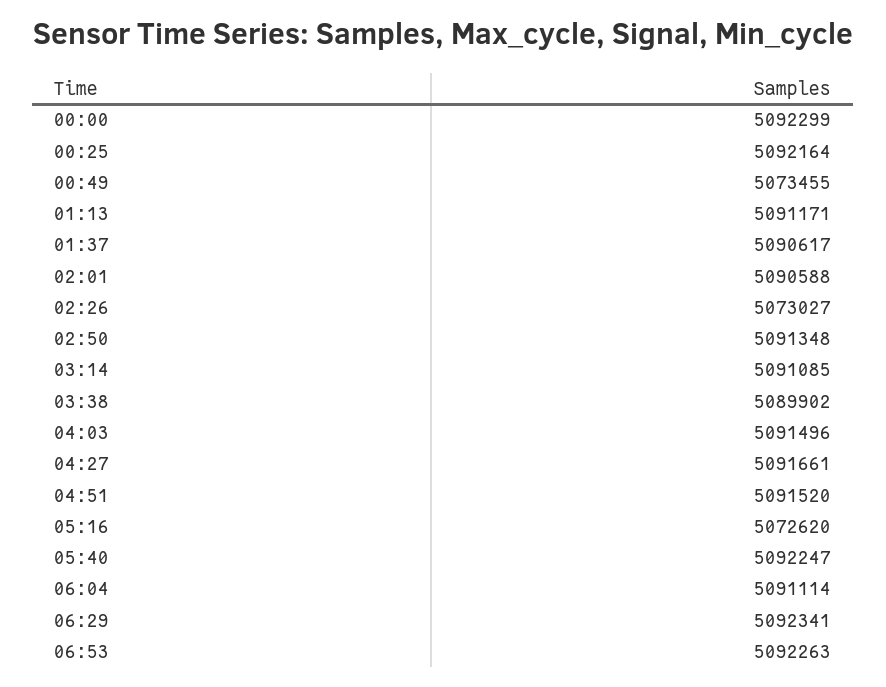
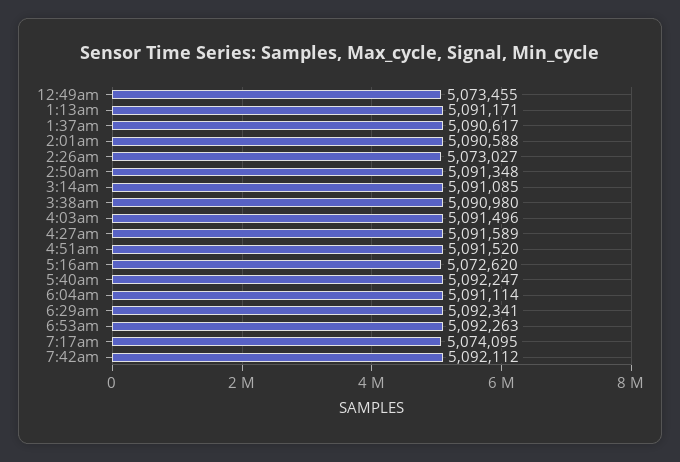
00:00: 5092299 -> none
00:25: 5092164 -> none
03:38: 5089902 -> 5090980
04:27: 5091661 -> 5091589
7:17am: none -> 5074095
7:42am: none -> 5092112

